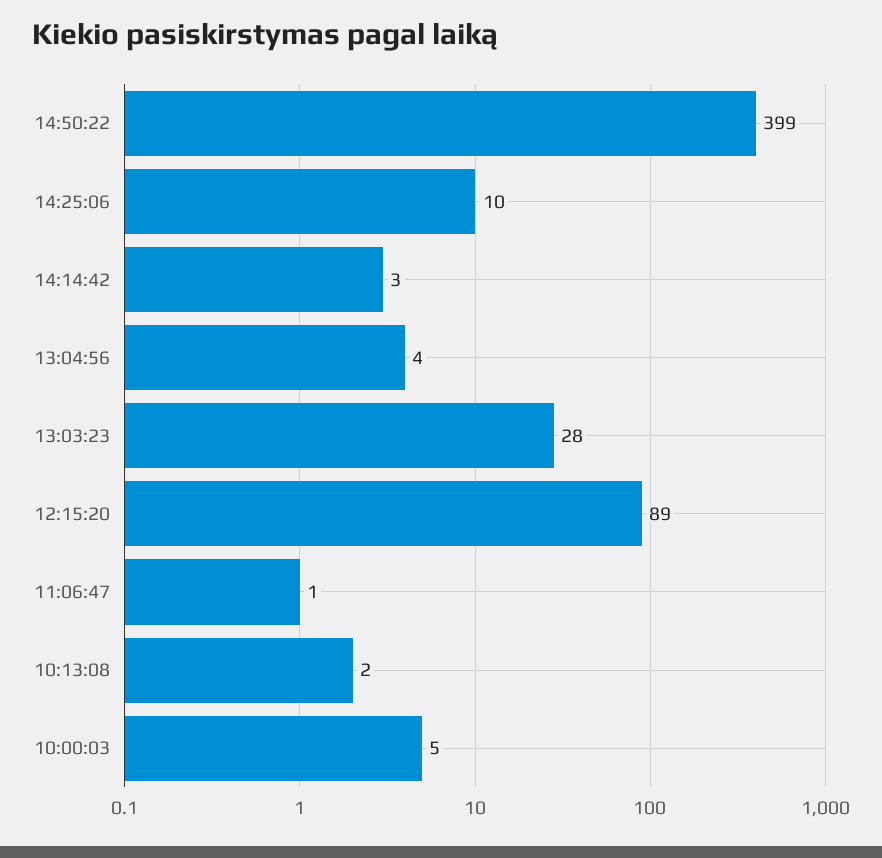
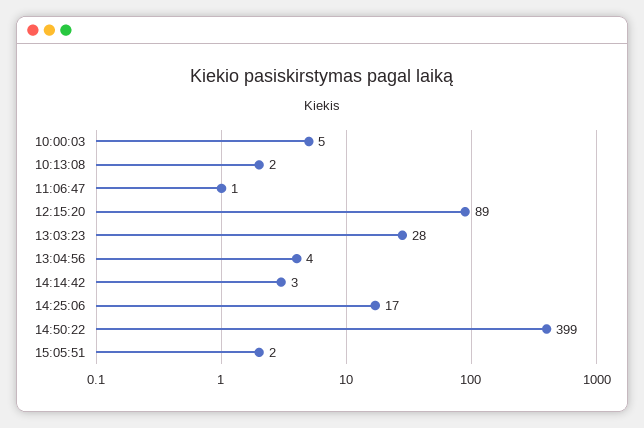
14:25:06: 10 -> 17
15:05:51: none -> 2

